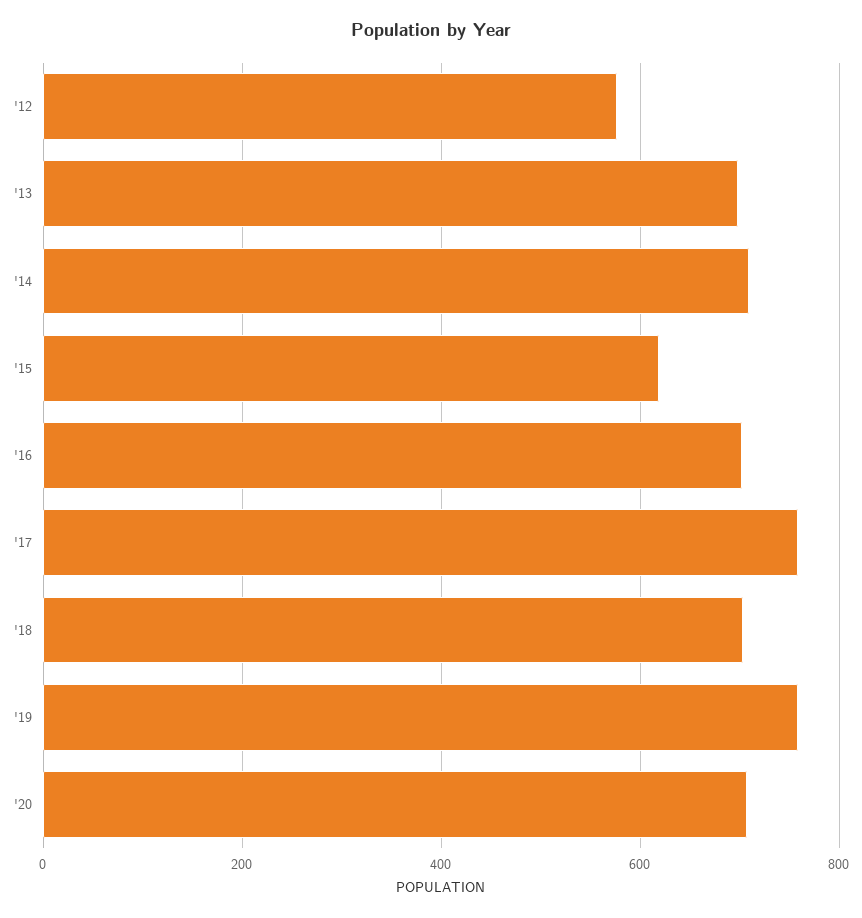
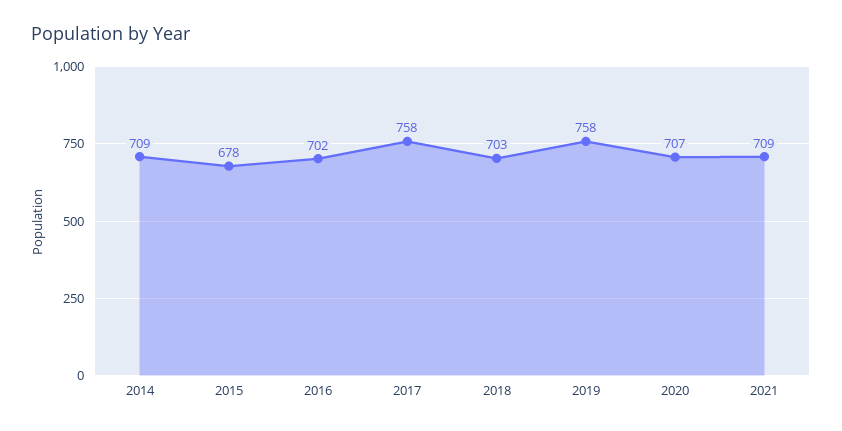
'12: 580 -> none
'13: 700 -> none
'15: 620 -> 678
2021: none -> 709

